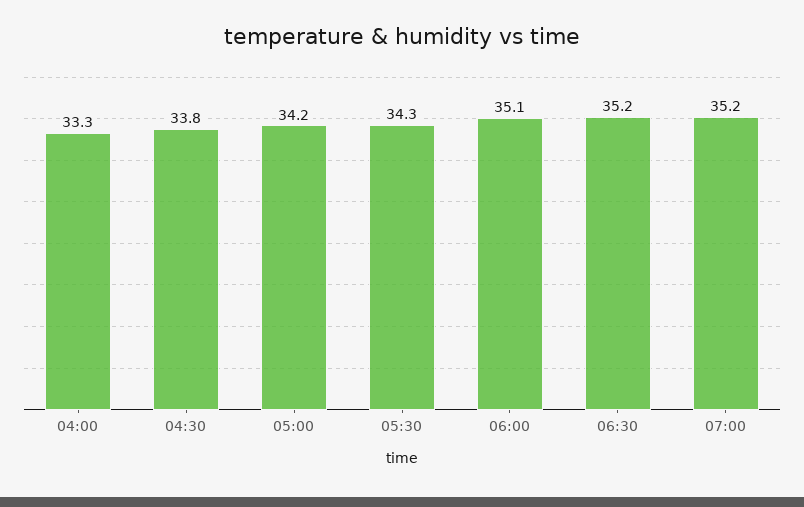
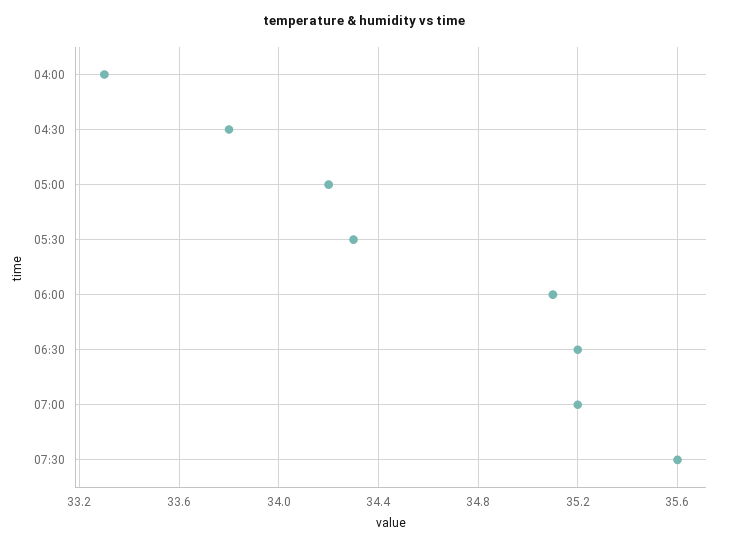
07:30: none -> 35.6

